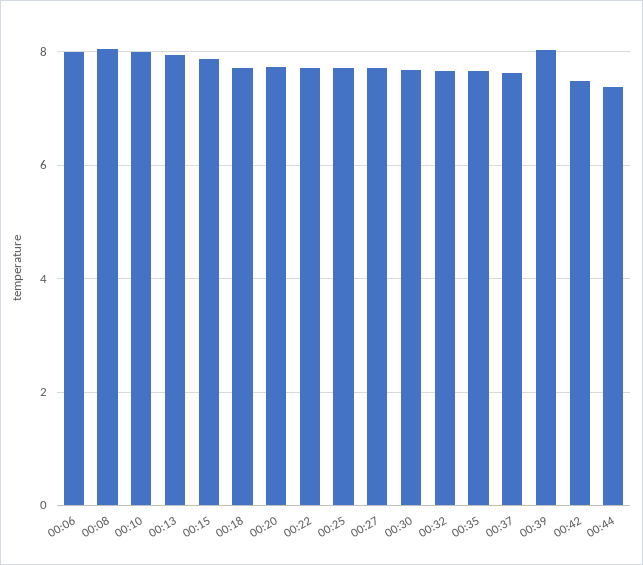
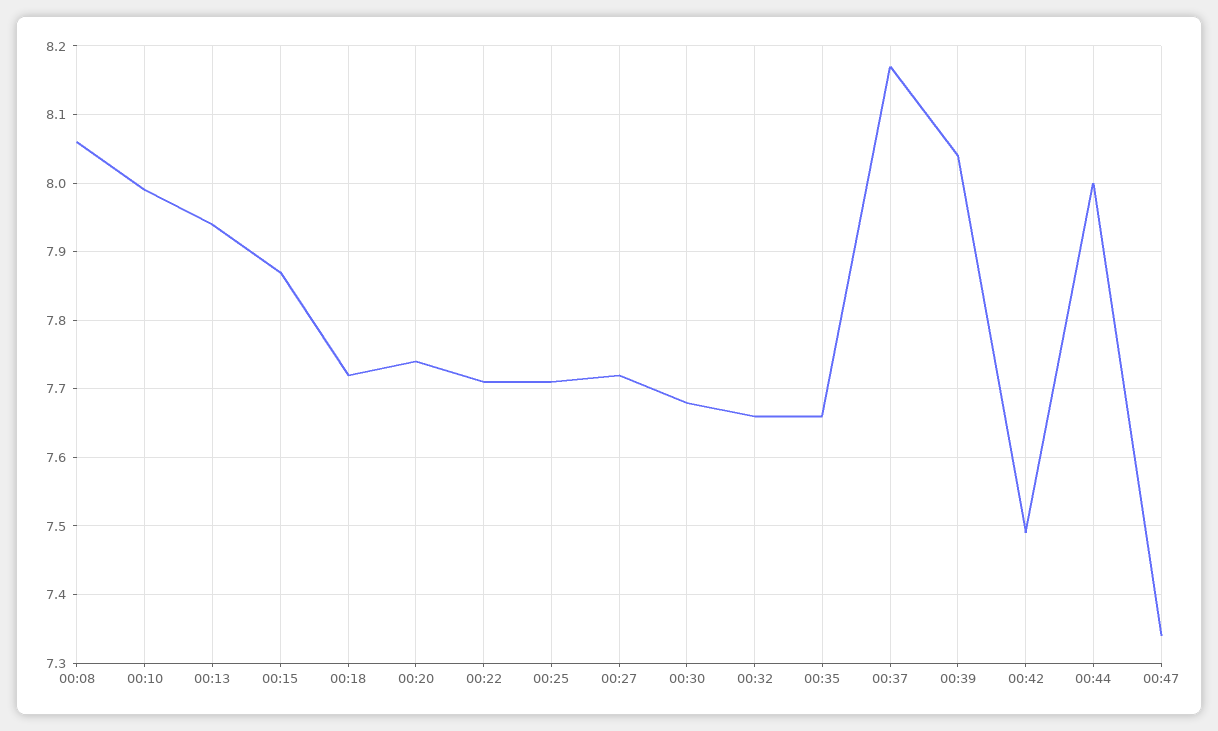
00:06: 8 -> none
00:37: 7.6 -> 8.17
00:44: 7.4 -> 8
00:47: none -> 7.34

